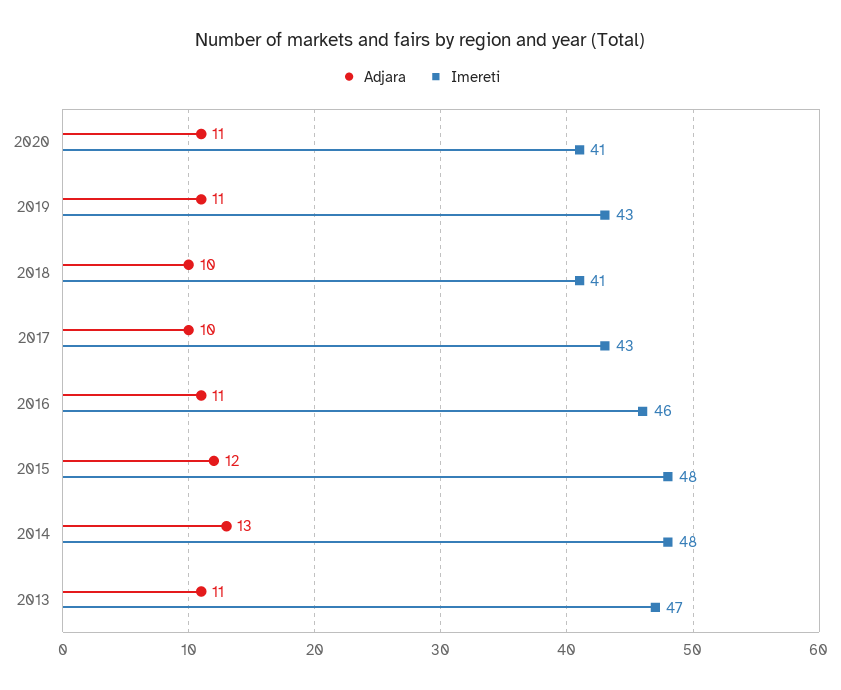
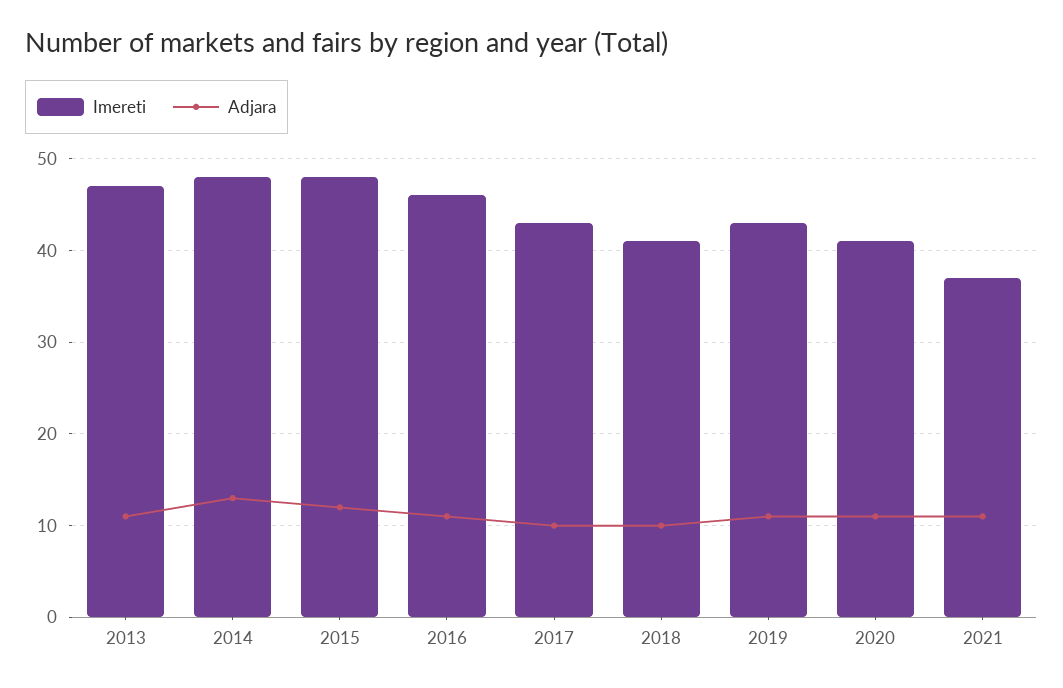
Imereti, 2021: none -> 37
Adjara, 2021: none -> 11

